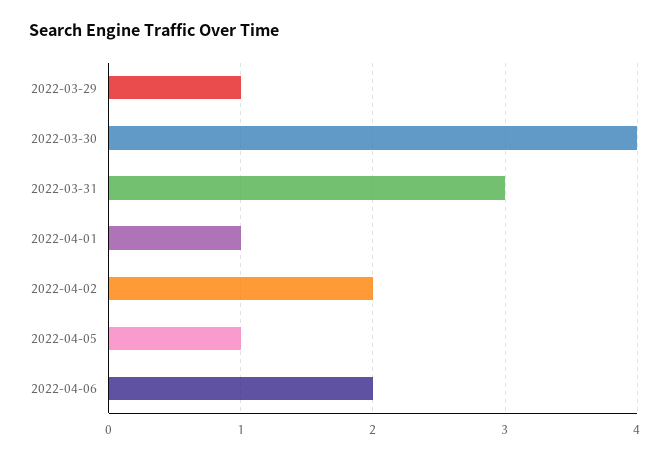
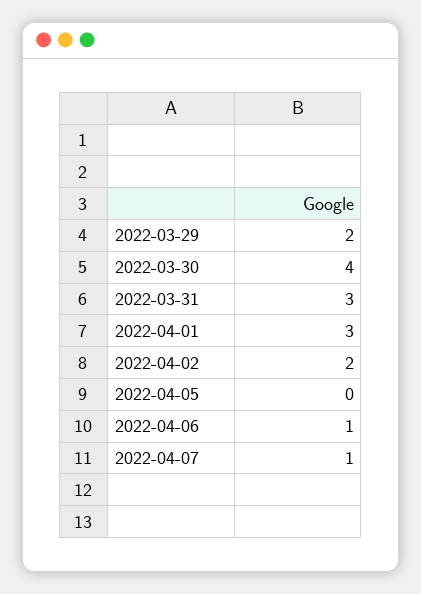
2022-03-29: 1 -> 2
2022-04-01: 1 -> 3
2022-04-05: 1 -> 0
2022-04-06: 2 -> 1
2022-04-07: none -> 1

